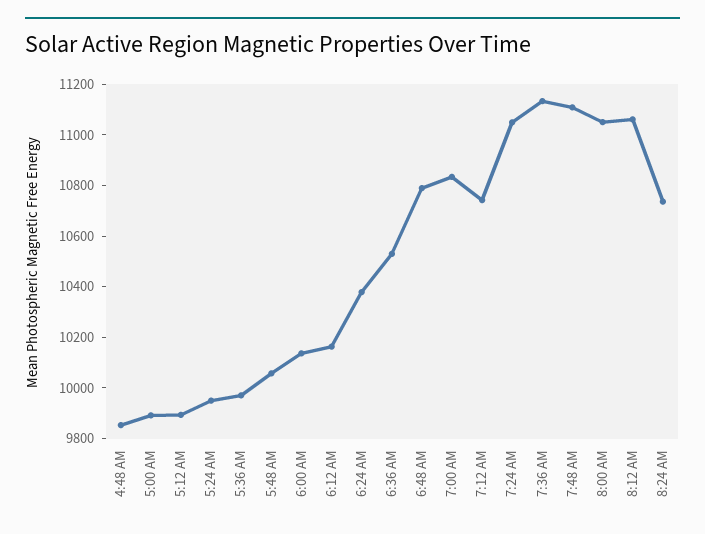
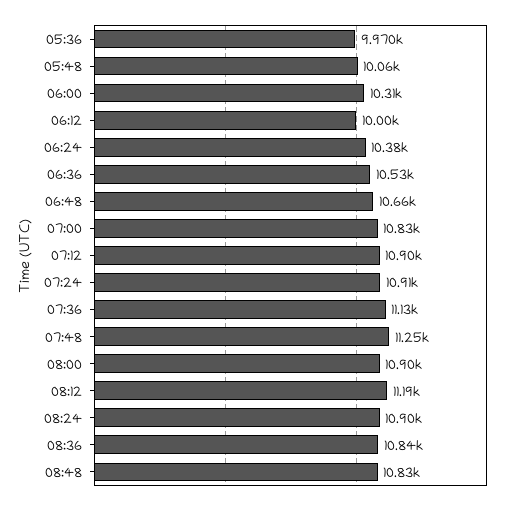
4:48 AM: 9850 -> none
5:00 AM: 9900 -> none
5:12 AM: 9900 -> none
5:24 AM: 9950 -> none
6:00 AM: 10150 -> 10310
6:12 AM: 10150 -> 10000
6:48 AM: 10800 -> 10660
7:12 AM: 10750 -> 10900
7:24 AM: 11050 -> 10910
7:48 AM: 11100 -> 11250
8:00 AM: 11050 -> 10900
8:12 AM: 11050 -> 11190
8:24 AM: 10750 -> 10900
08:36: none -> 10840
08:48: none -> 10830

